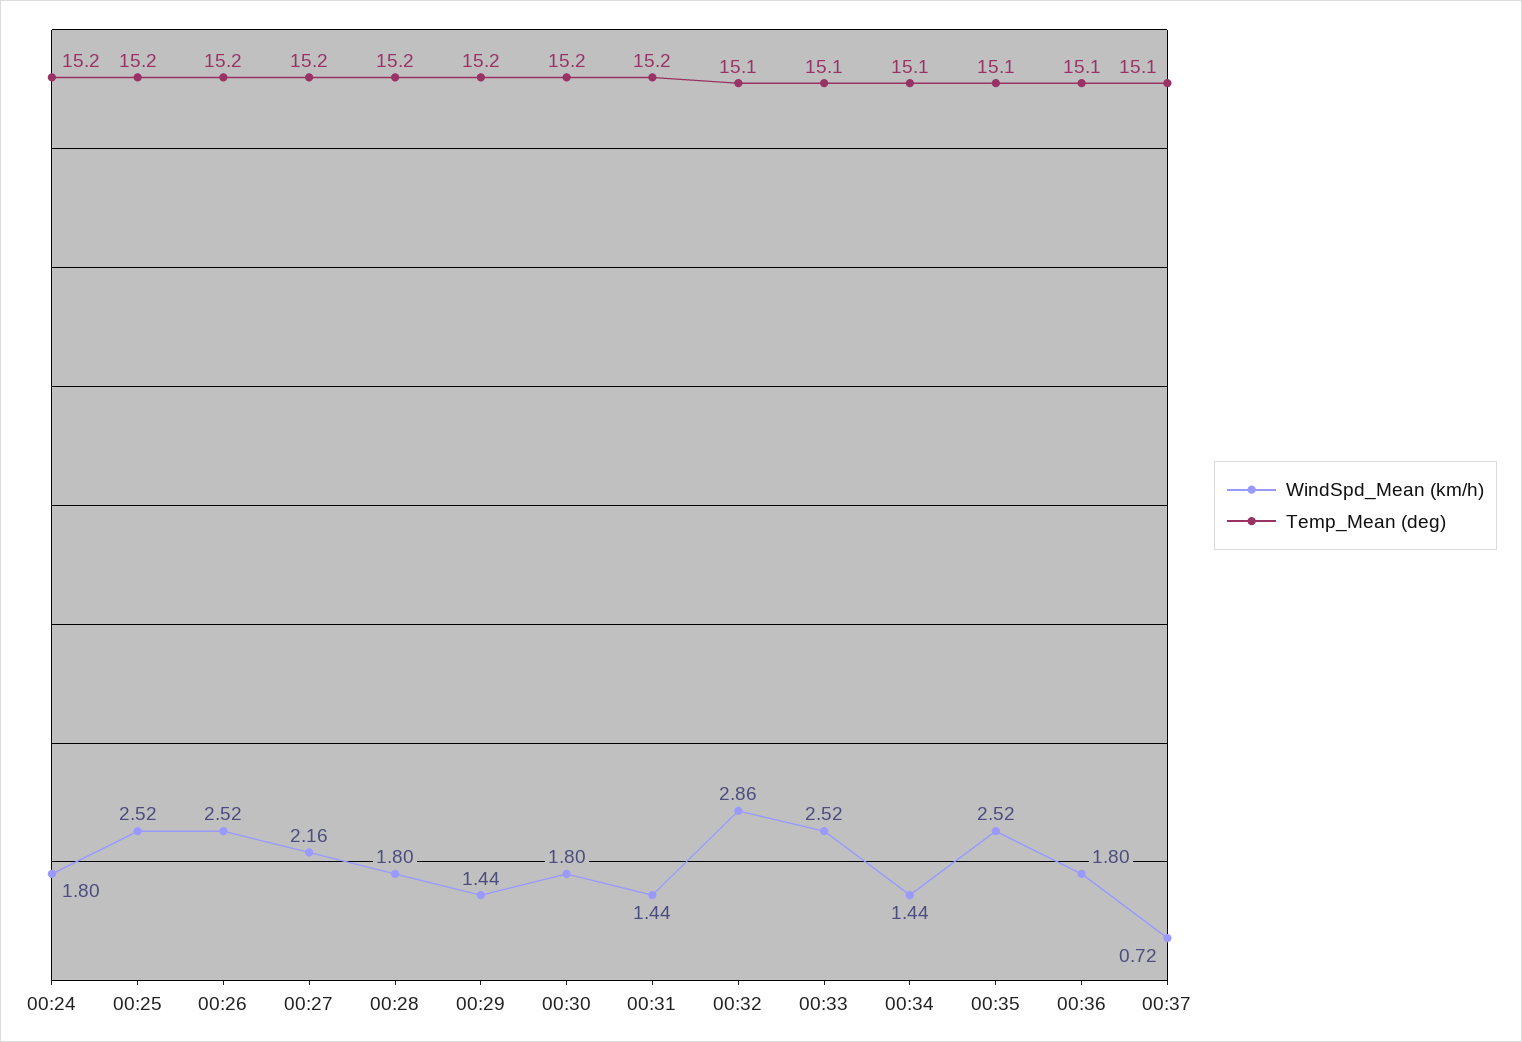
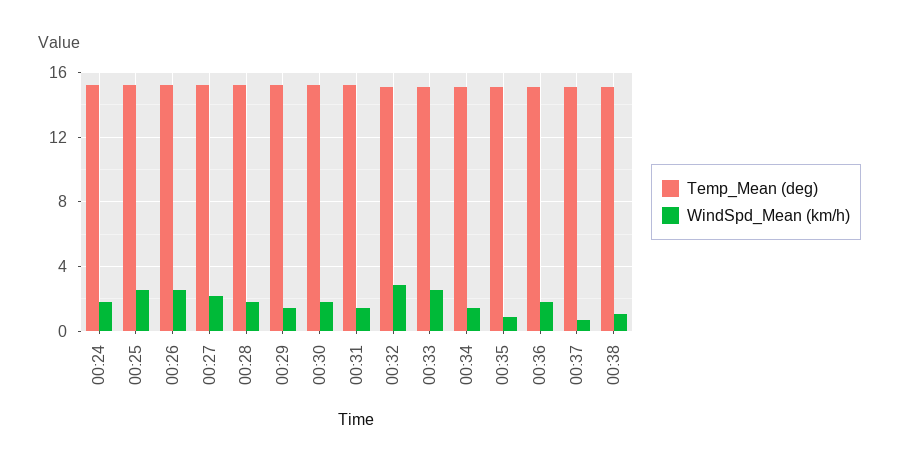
WindSpd_Mean (km/h), 00:35: 2.52 -> 1
Temp_Mean (deg), 00:38: none -> 15
WindSpd_Mean (km/h), 00:38: none -> 1

